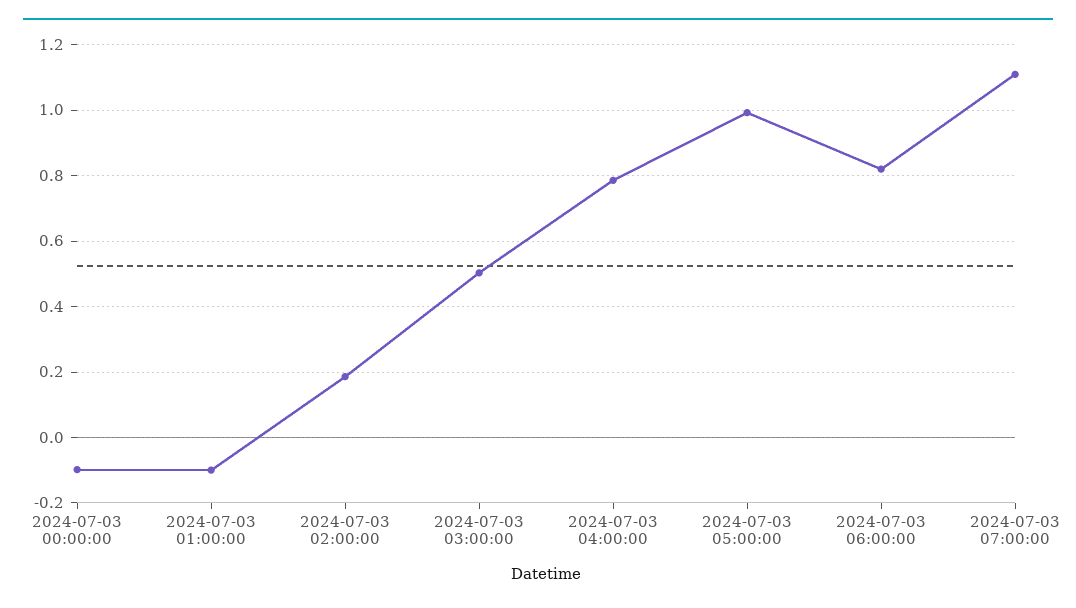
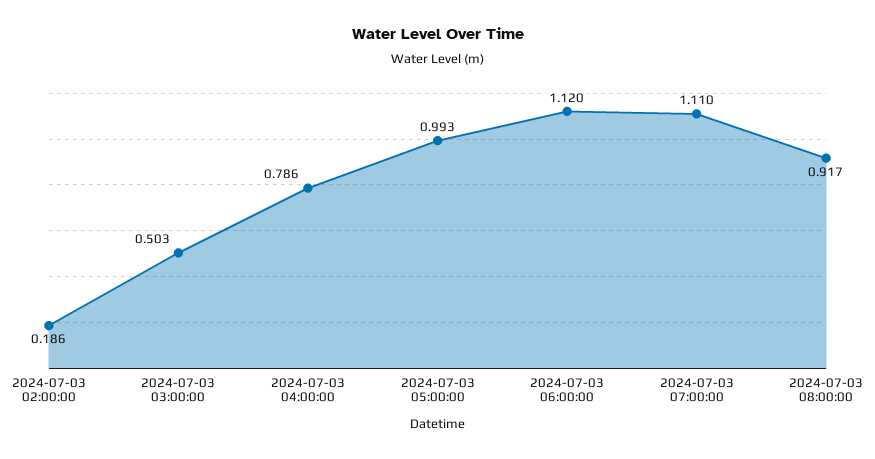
2024-07-03 00:00:00: -0.1 -> none
2024-07-03 01:00:00: -0.1 -> none
2024-07-03 06:00:00: 0.82 -> 1.12
2024-07-03 08:00:00: none -> 0.917

